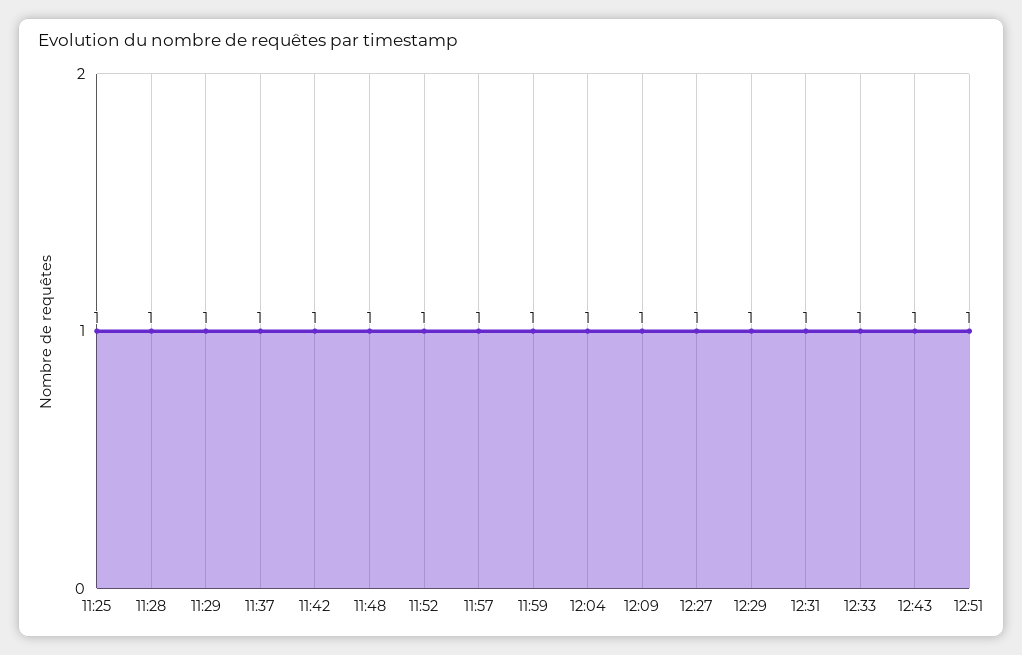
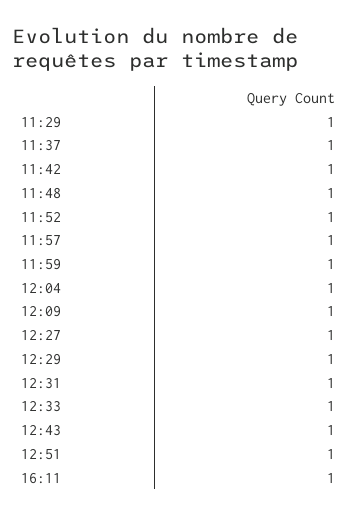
11:25: 1 -> none
11:28: 1 -> none
16:11: none -> 1

